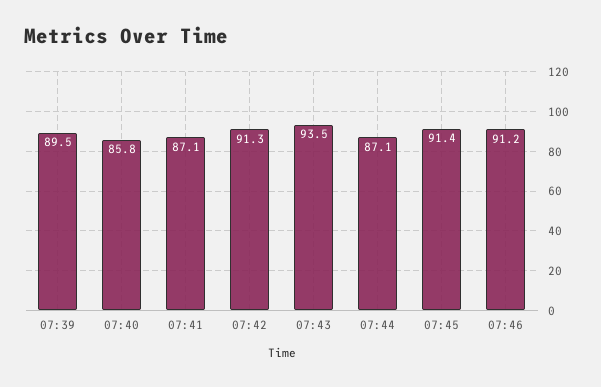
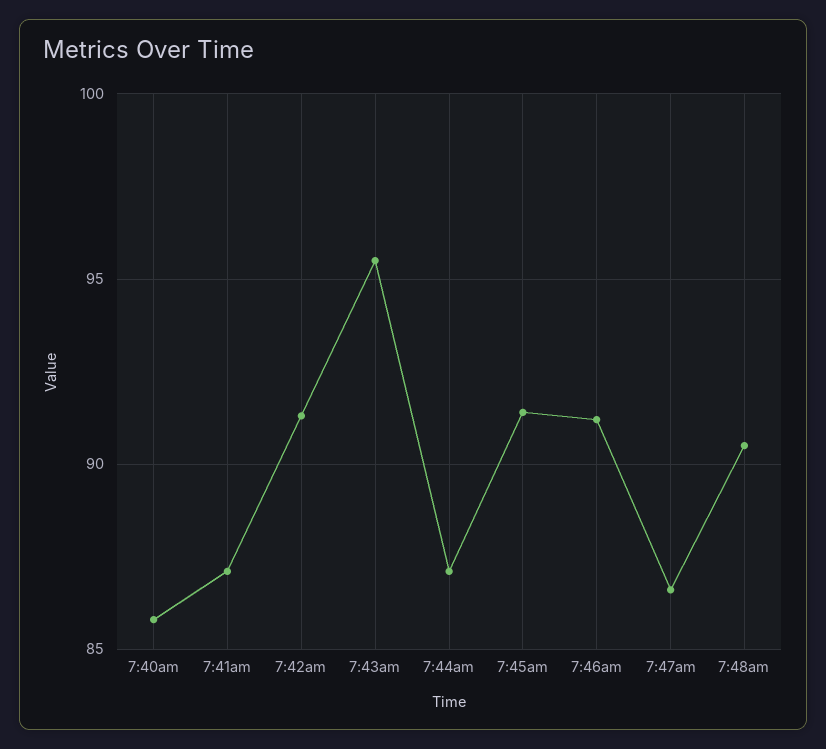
07:39: 89.5 -> none
07:43: 93.5 -> 95.5
7:47am: none -> 86.5
7:48am: none -> 90.5

